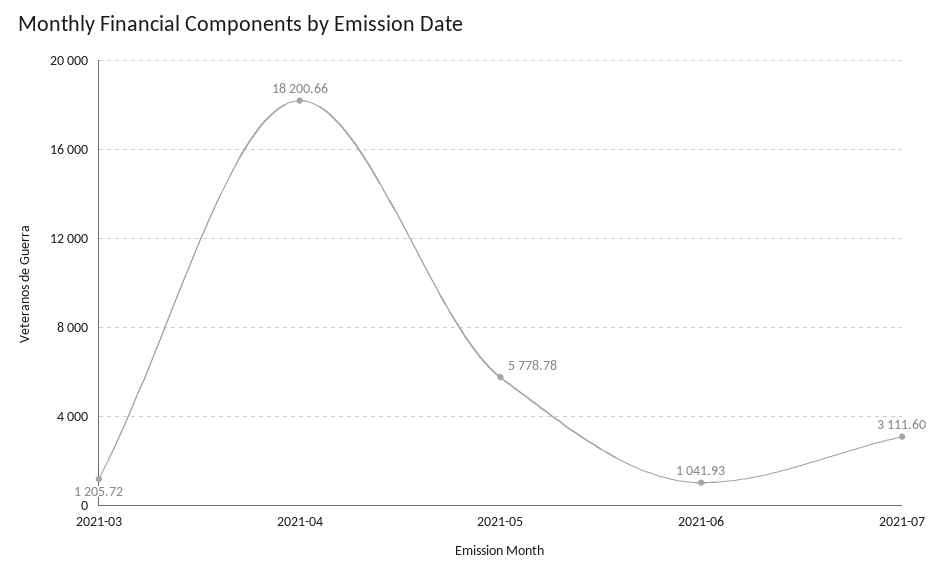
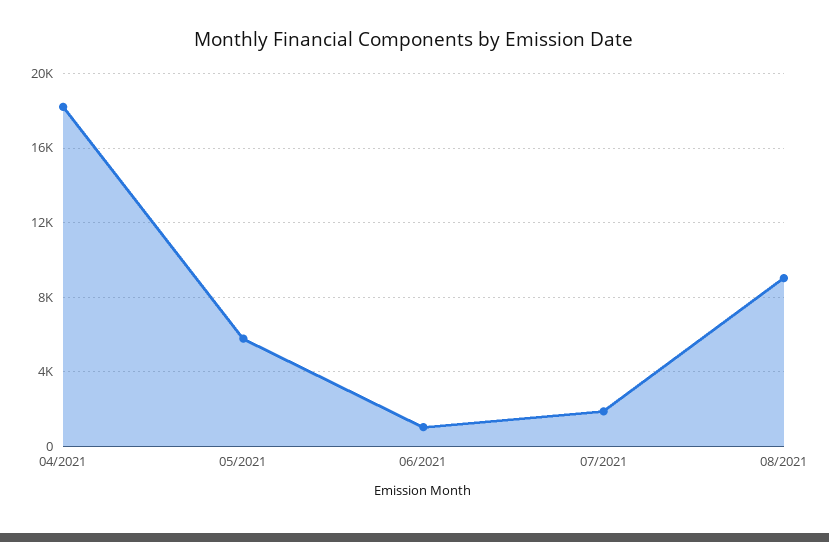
2021-03: 1205.72 -> none
2021-07: 3111.6 -> 2000
08/2021: none -> 9000

